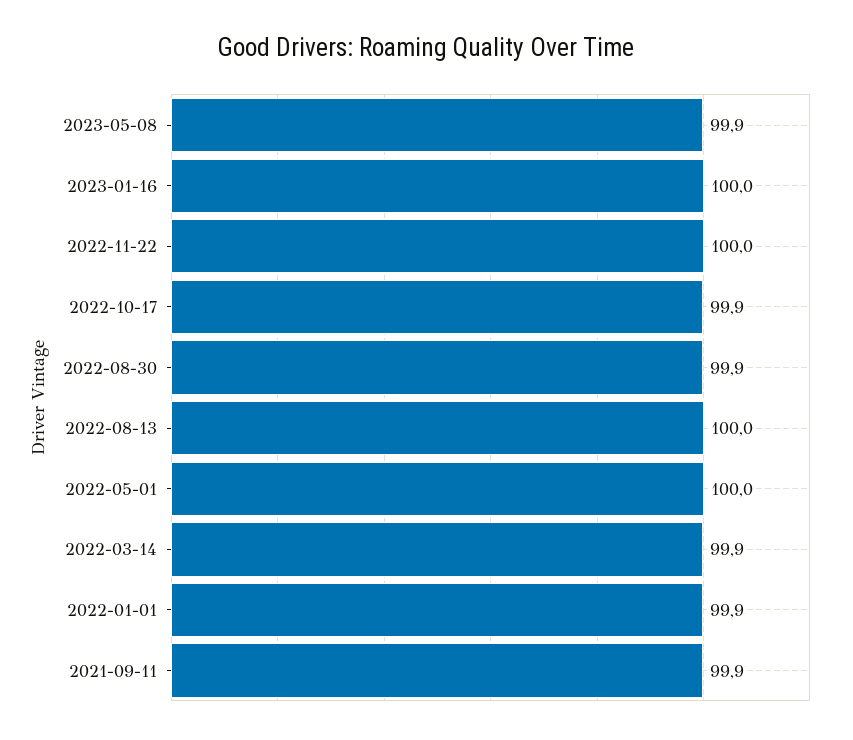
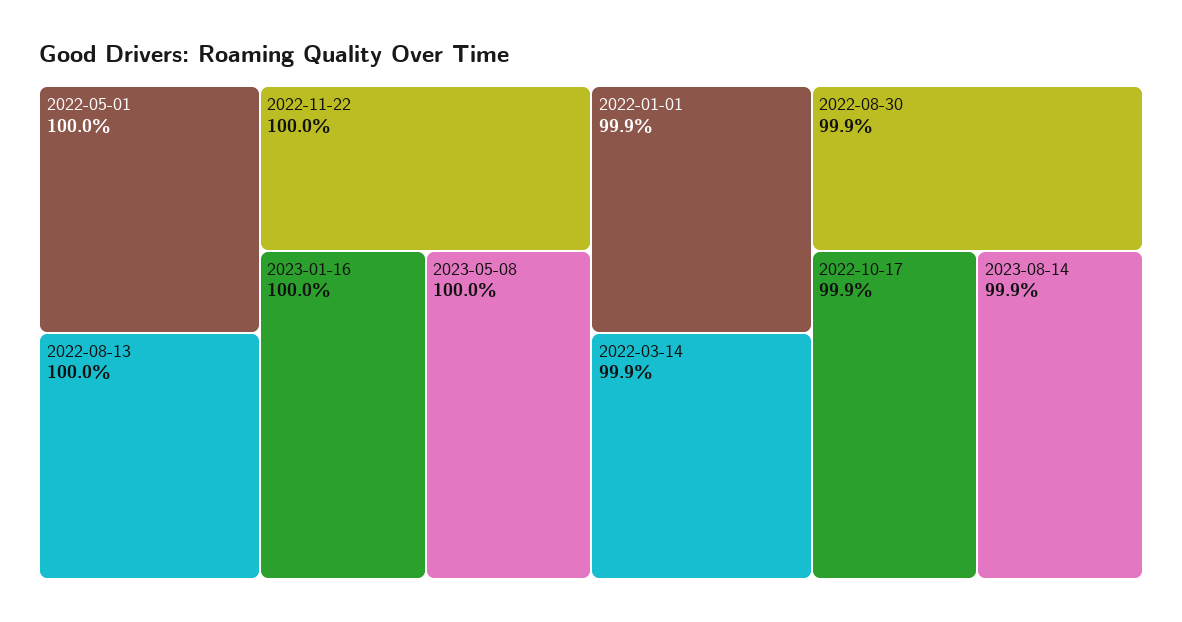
2023-05-08: 99.9 -> 100
2021-09-11: 99.9 -> none
2023-08-14: none -> 99.9

